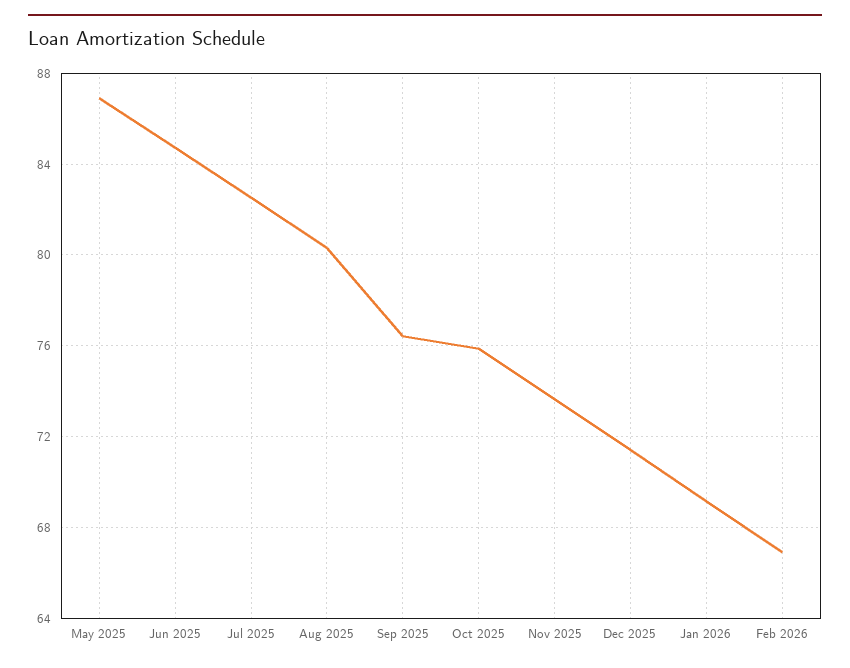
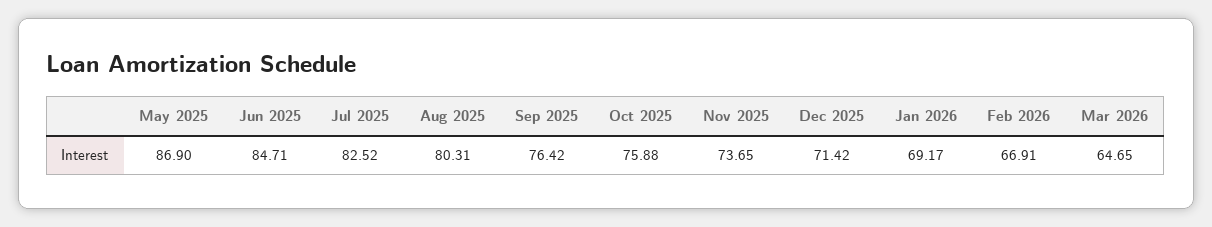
Mar 2026: none -> 64.65

